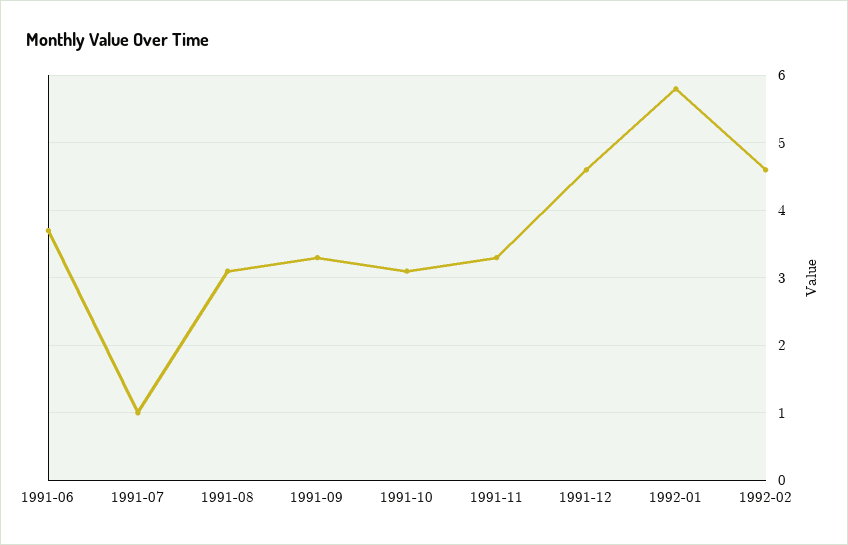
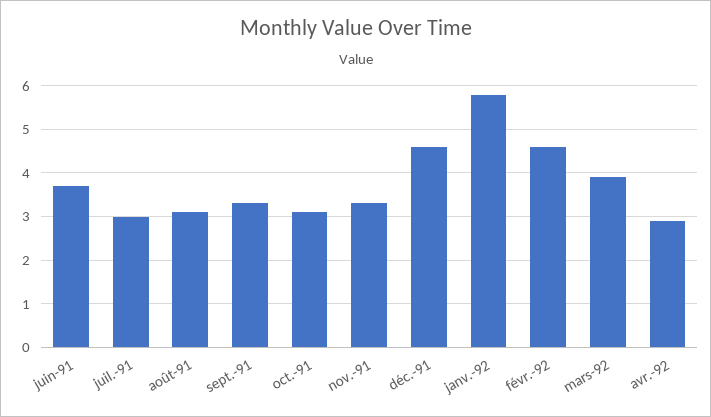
1991-07: 1 -> 3
mars-92: none -> 4
avr.-92: none -> 3

